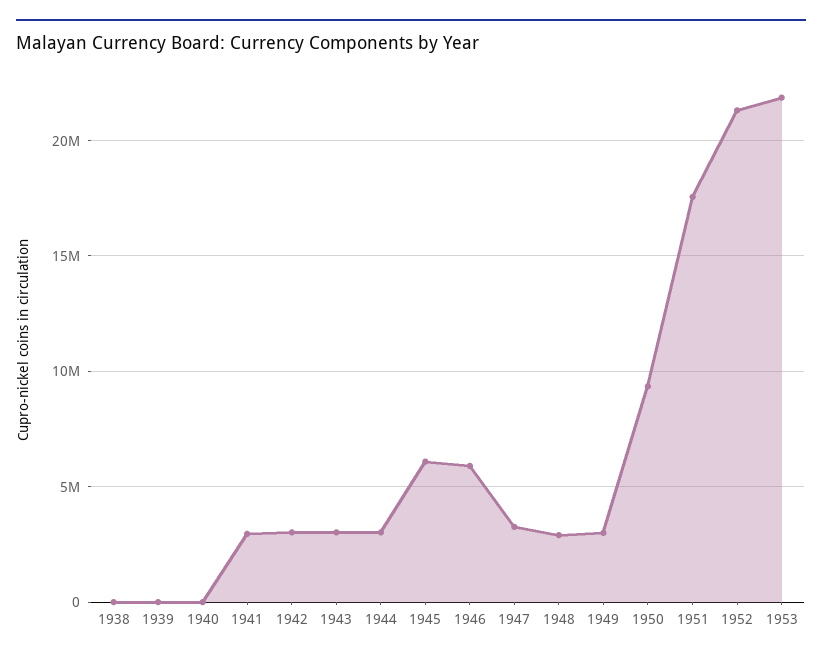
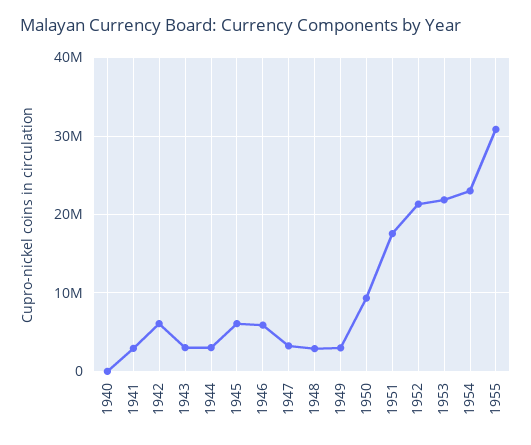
1938: 0 -> none
1939: 0 -> none
1942: 3000000 -> 6000000
1954: none -> 23000000
1955: none -> 31000000

